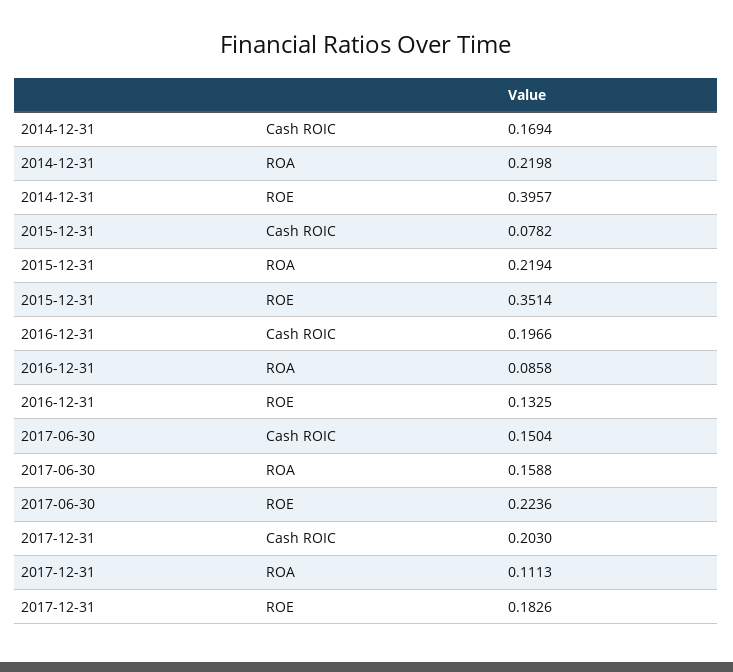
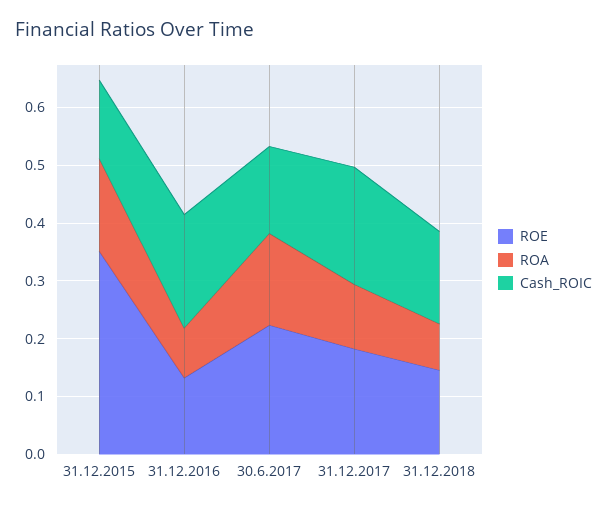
Cash ROIC, 2014-12-31: 0.1694 -> none
ROA, 2014-12-31: 0.2198 -> none
ROE, 2014-12-31: 0.3957 -> none
Cash ROIC, 2015-12-31: 0.0782 -> 0.14
ROA, 2015-12-31: 0.2194 -> 0.16
ROE, 31.12.2018: none -> 0.14
ROA, 31.12.2018: none -> 0.08
Cash ROIC, 31.12.2018: none -> 0.16

